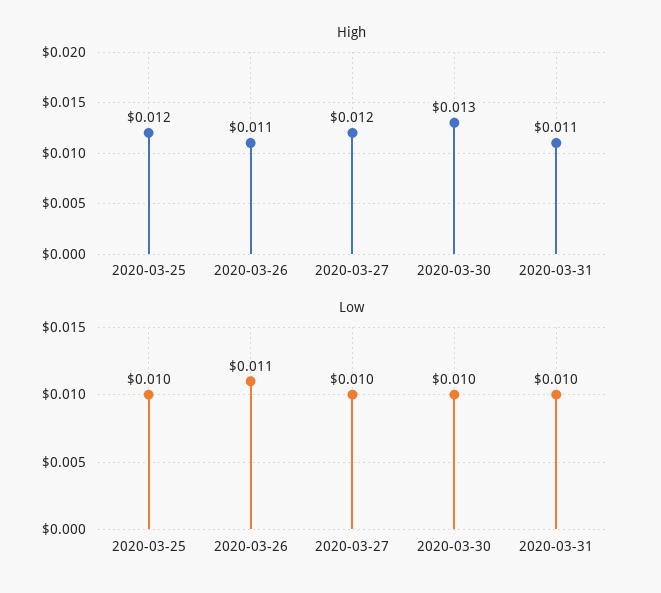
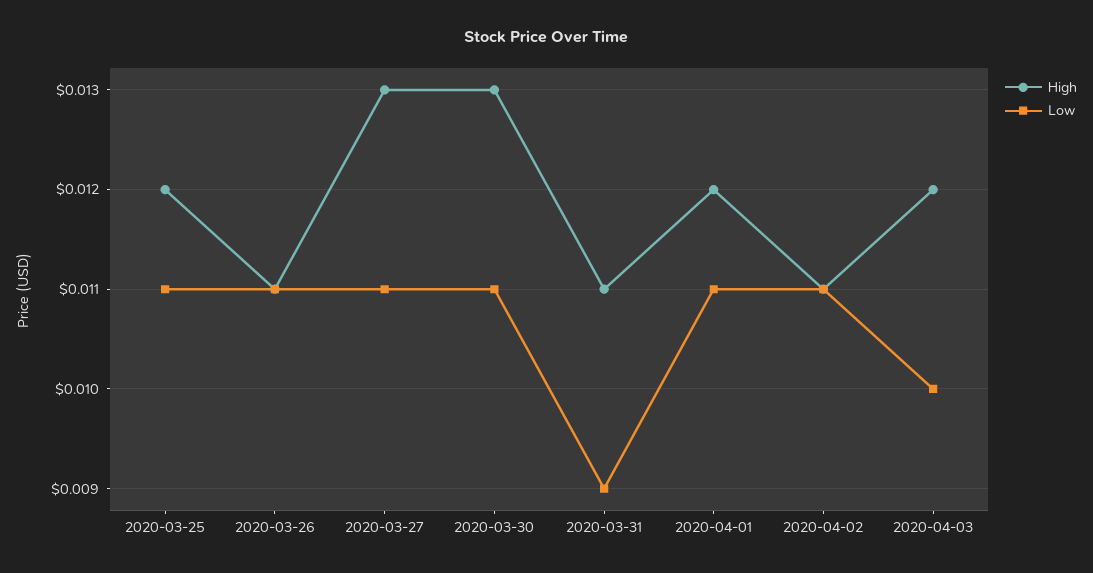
High, 2020-03-27: 0.012 -> 0.013
Low, 2020-03-25: 0.01 -> 0.011
Low, 2020-03-27: 0.01 -> 0.011
Low, 2020-03-30: 0.01 -> 0.011
Low, 2020-03-31: 0.01 -> 0.009
High, 2020-04-01: none -> 0.012
Low, 2020-04-01: none -> 0.011
High, 2020-04-02: none -> 0.011
Low, 2020-04-02: none -> 0.011
High, 2020-04-03: none -> 0.012
Low, 2020-04-03: none -> 0.01

